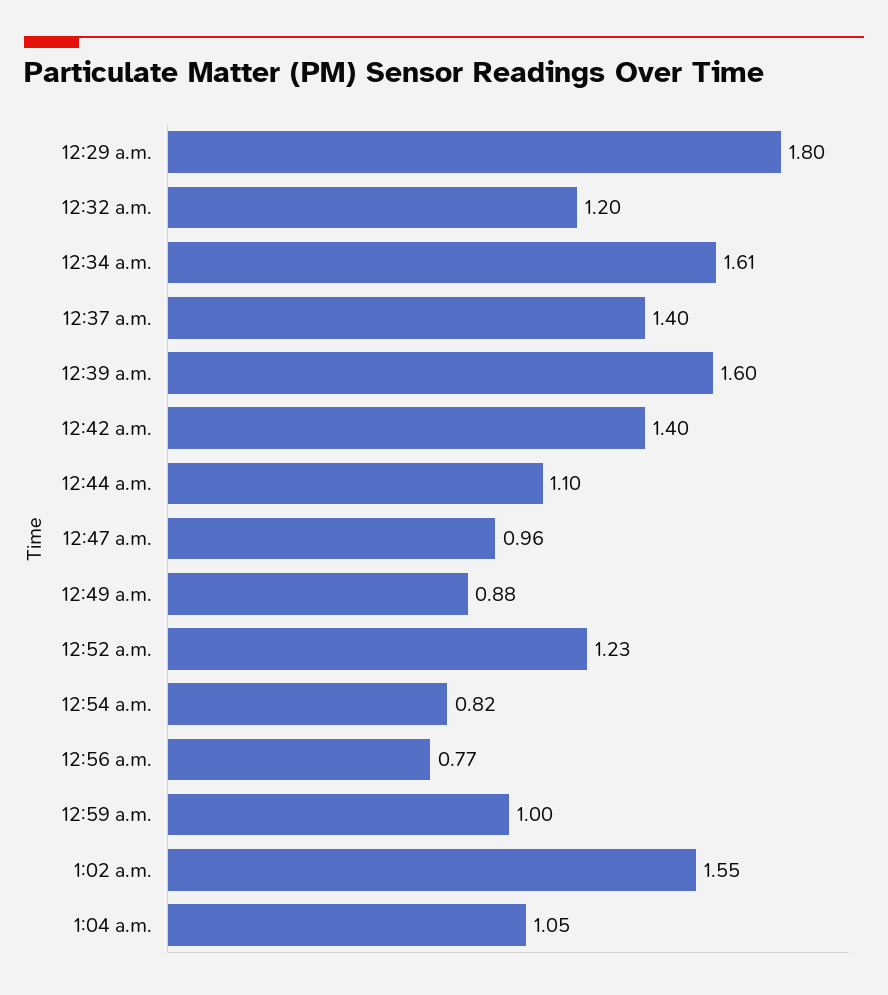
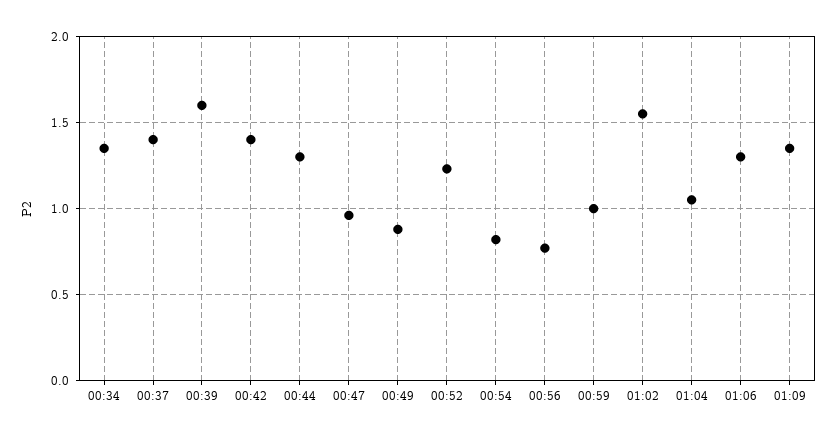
12:29 a.m.: 1.8 -> none
12:32 a.m.: 1.2 -> none
12:34 a.m.: 1.61 -> 1.35
12:44 a.m.: 1.1 -> 1.3
01:06: none -> 1.3
01:09: none -> 1.35

